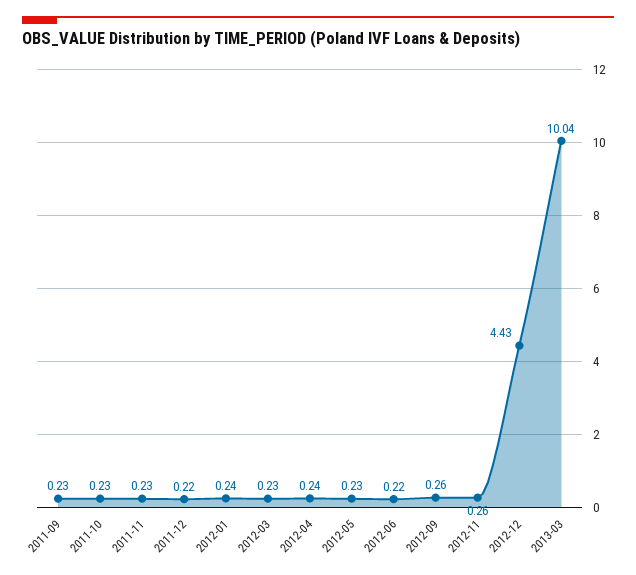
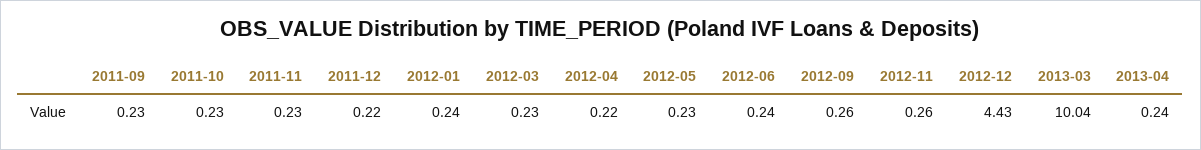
2012-04: 0.24 -> 0.22
2012-06: 0.22 -> 0.24
2013-04: none -> 0.24

